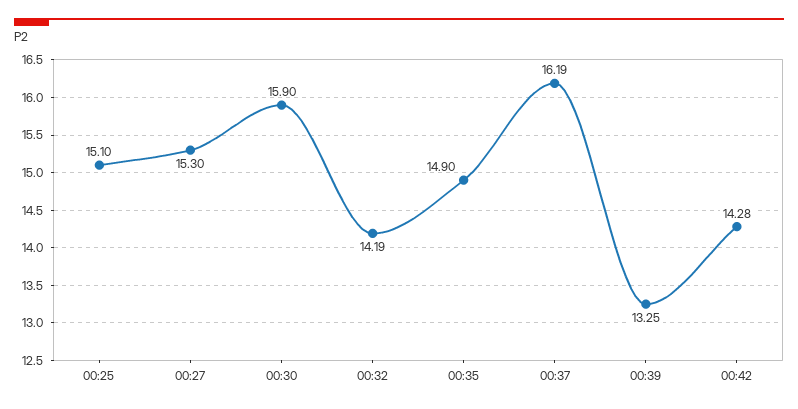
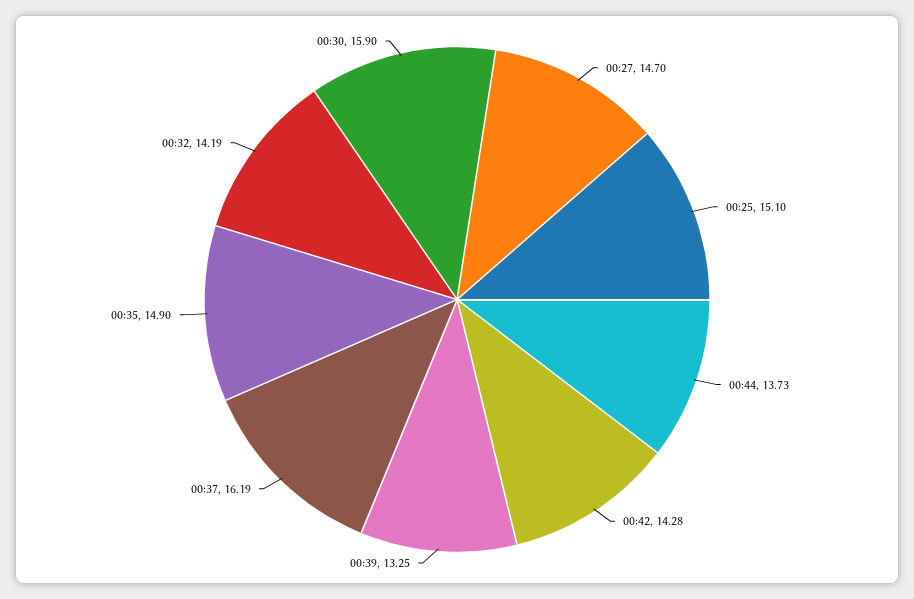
00:27: 15.3 -> 14.7
00:44: none -> 13.73

